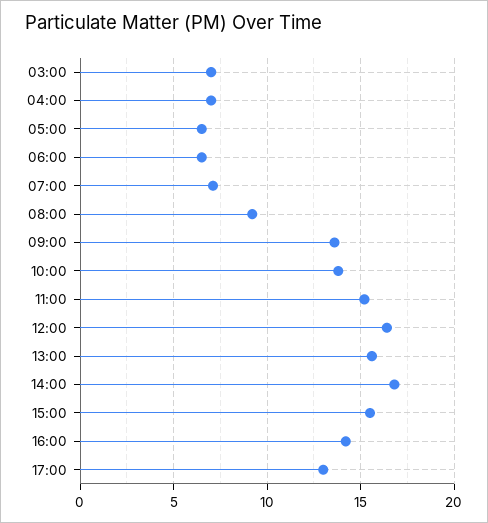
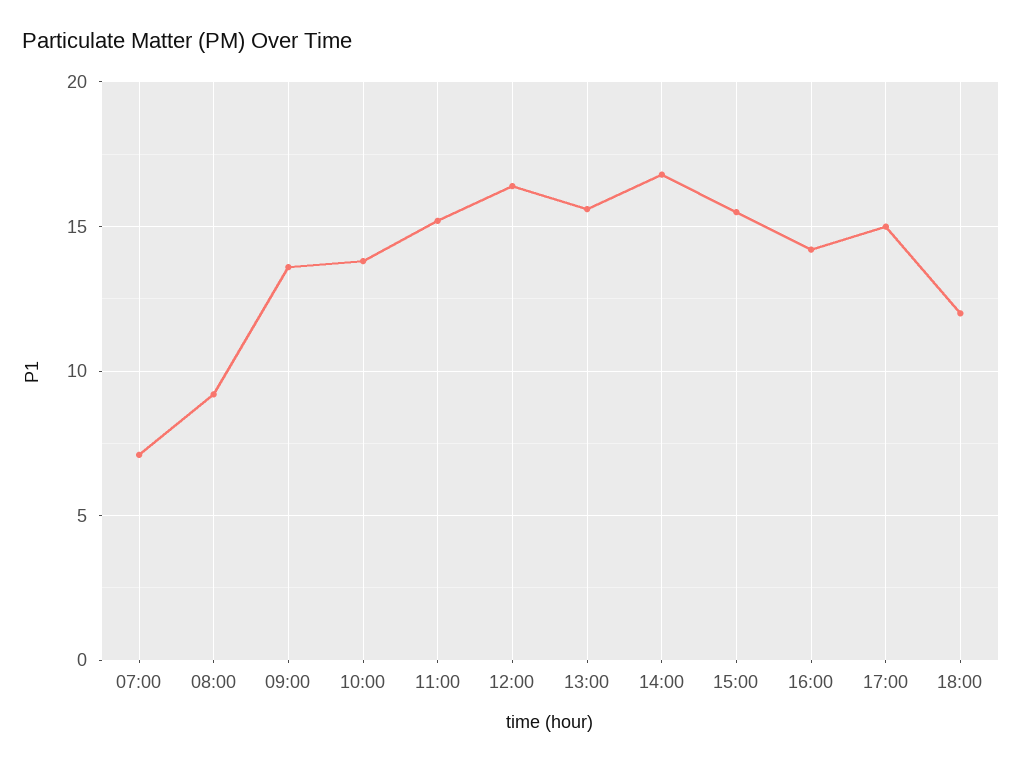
03:00: 7 -> none
04:00: 7 -> none
05:00: 6.5 -> none
06:00: 6.5 -> none
17:00: 13 -> 15
18:00: none -> 12

